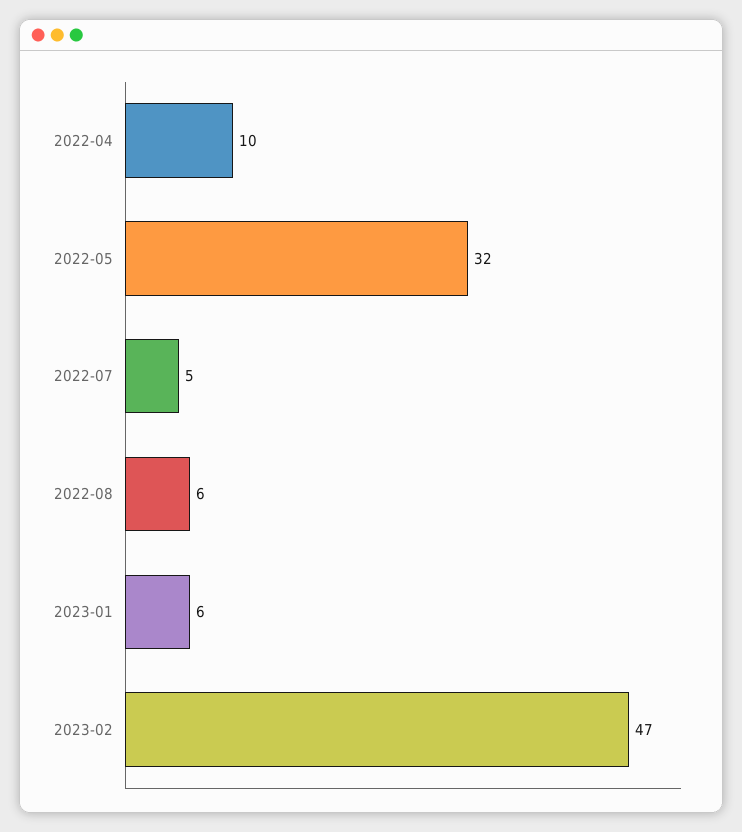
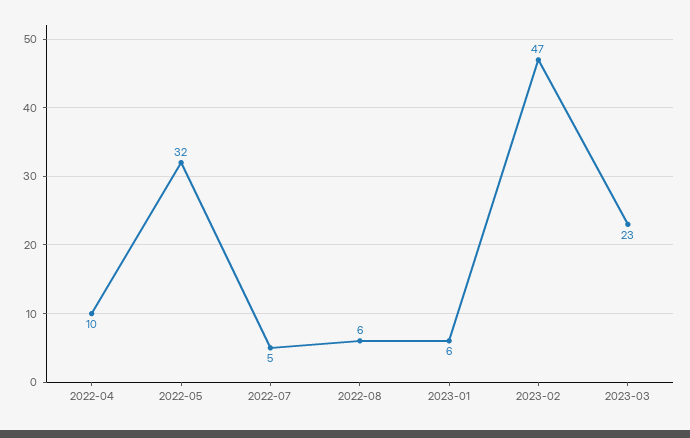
2023-03: none -> 23

